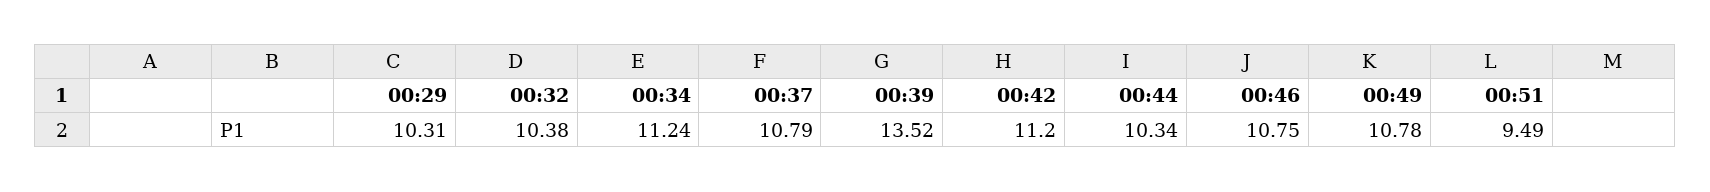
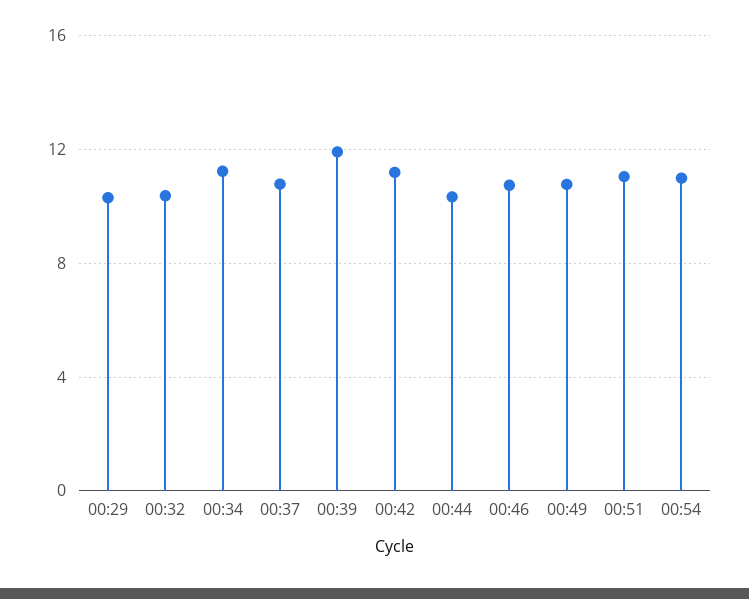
00:39: 13.52 -> 12
00:51: 9.49 -> 11
00:54: none -> 11

